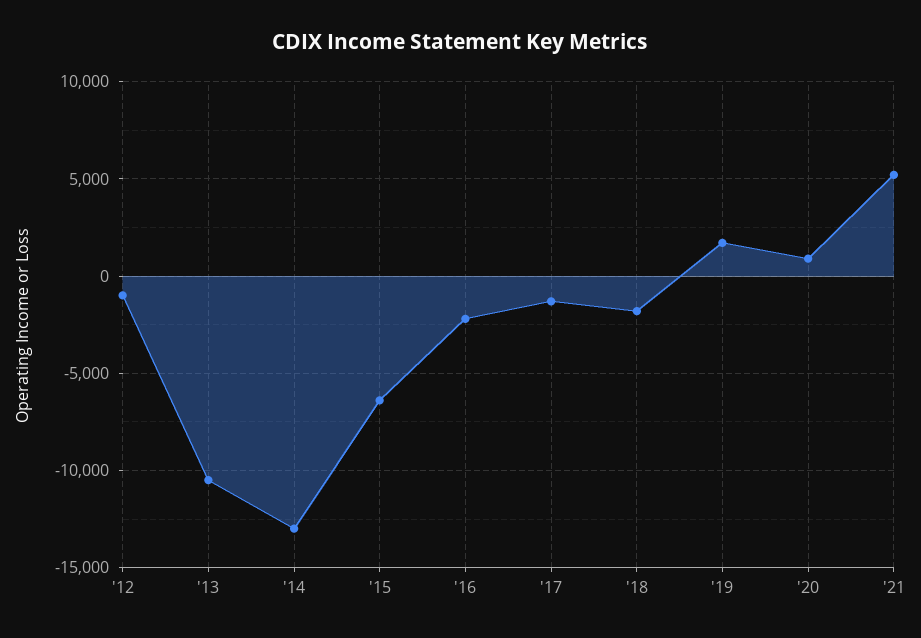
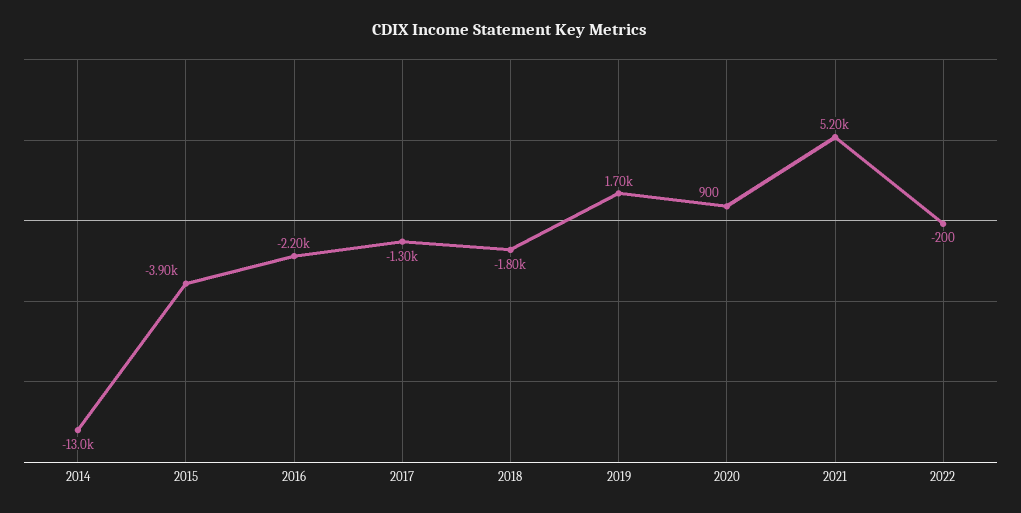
'12: -1000 -> none
'13: -10500 -> none
'15: -6500 -> -3900
2022: none -> -200

